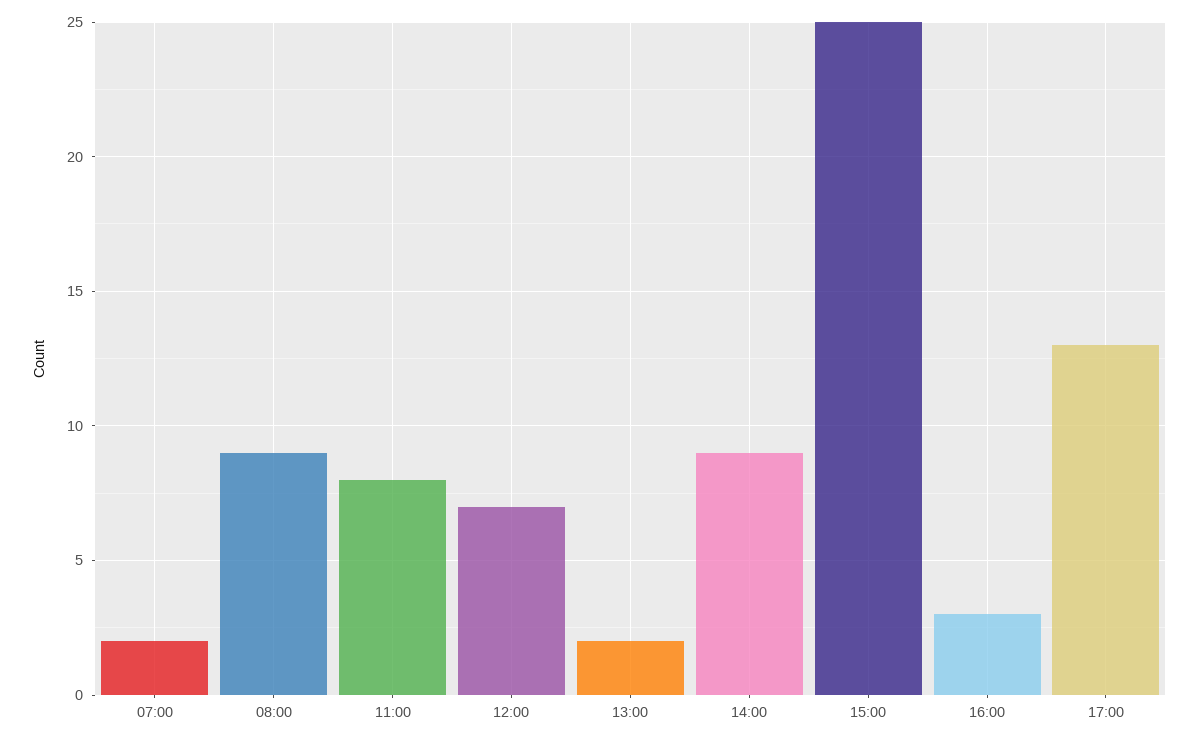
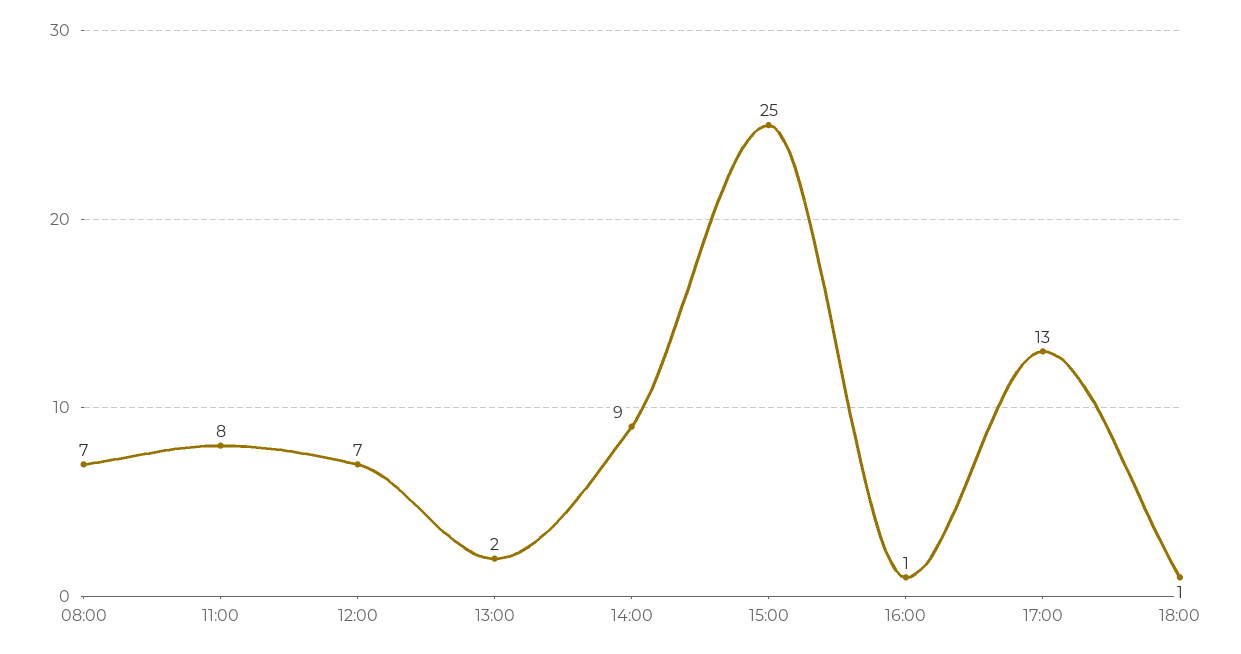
07:00: 2 -> none
08:00: 9 -> 7
16:00: 3 -> 1
18:00: none -> 1

